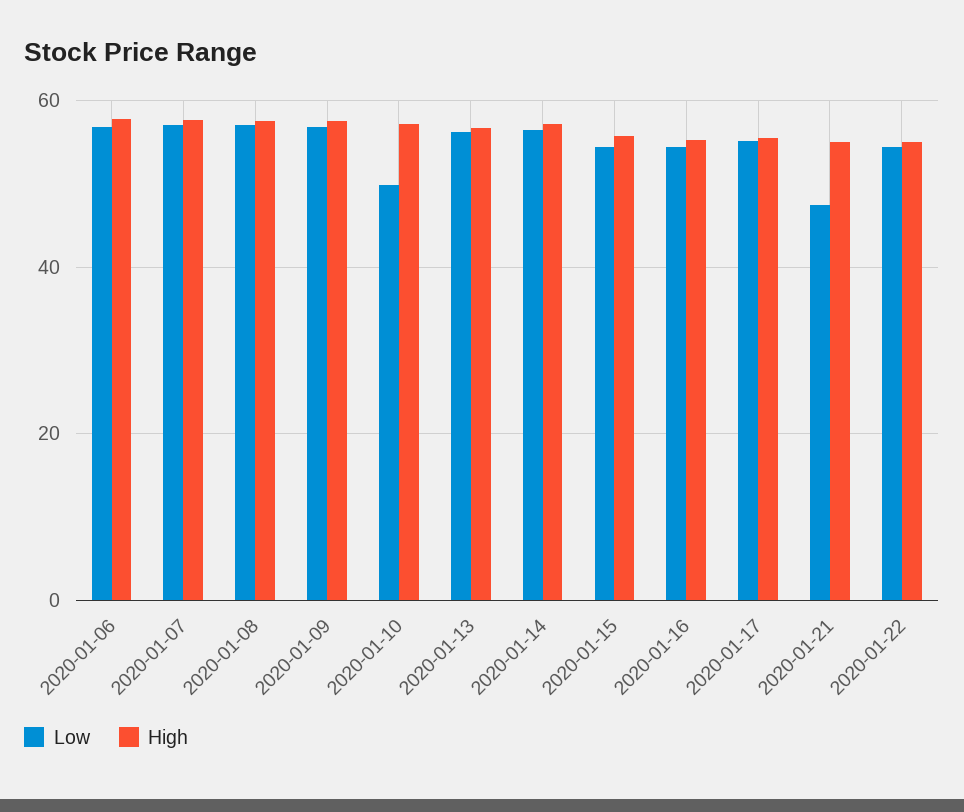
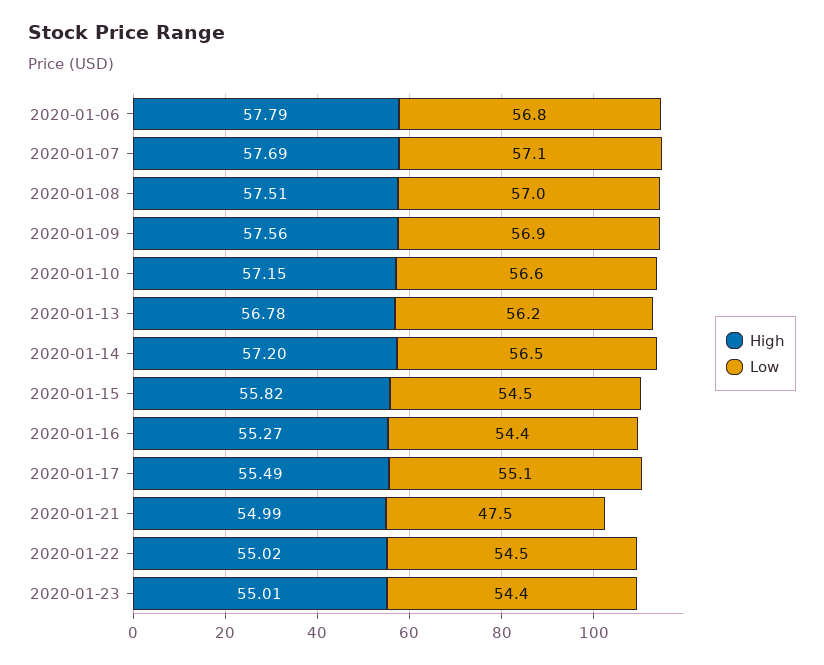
Low, 2020-01-10: 50 -> 56.6
High, 2020-01-23: none -> 55.01
Low, 2020-01-23: none -> 54.4

